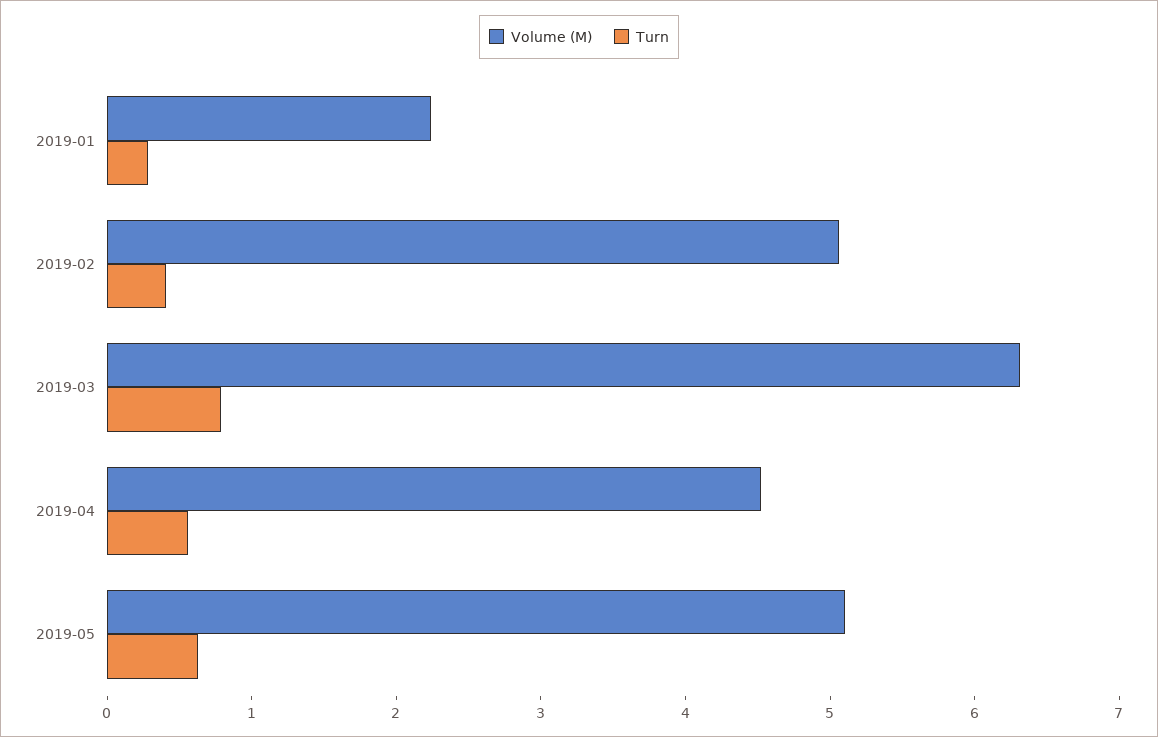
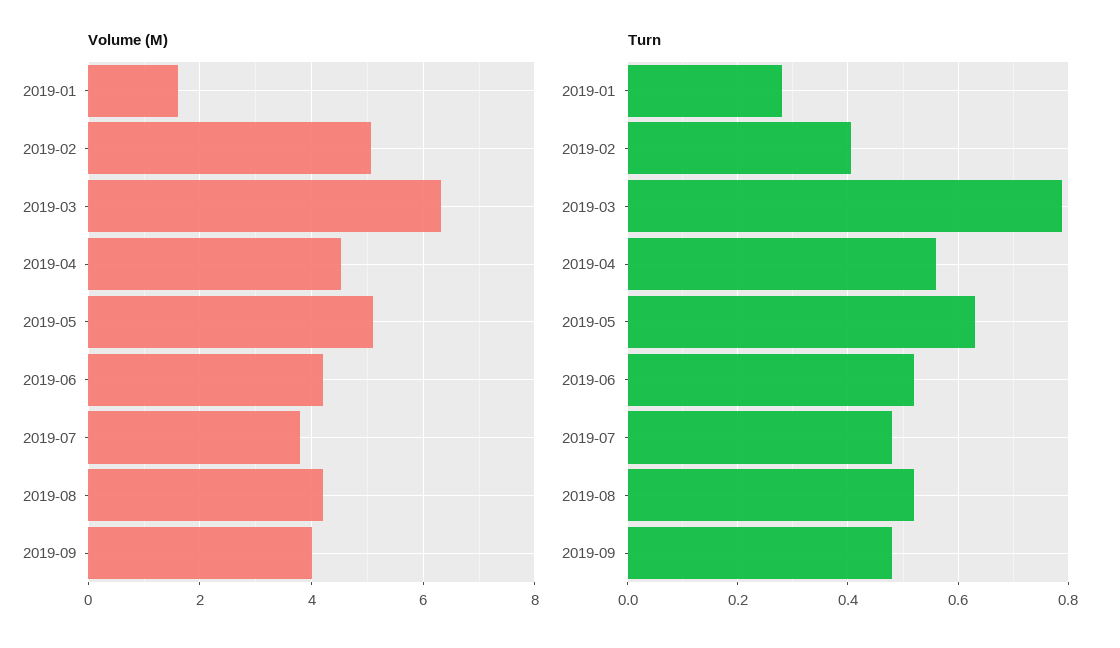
Volume (M), 2019-01: 2.2 -> 1.6
Volume (M), 2019-06: none -> 4.2
Volume (M), 2019-07: none -> 3.8
Volume (M), 2019-08: none -> 4.2
Volume (M), 2019-09: none -> 4
Turn, 2019-06: none -> 0.52
Turn, 2019-07: none -> 0.48
Turn, 2019-08: none -> 0.52
Turn, 2019-09: none -> 0.48

